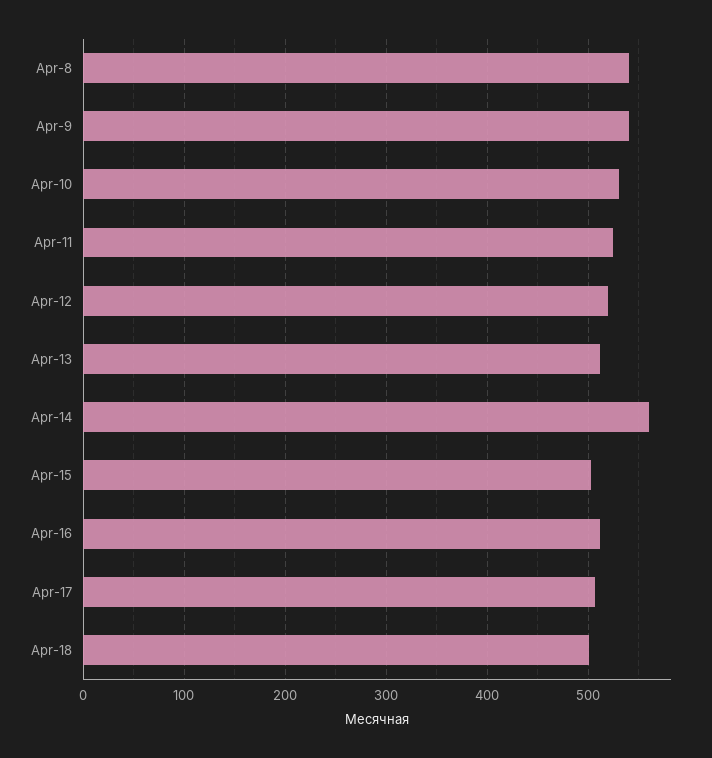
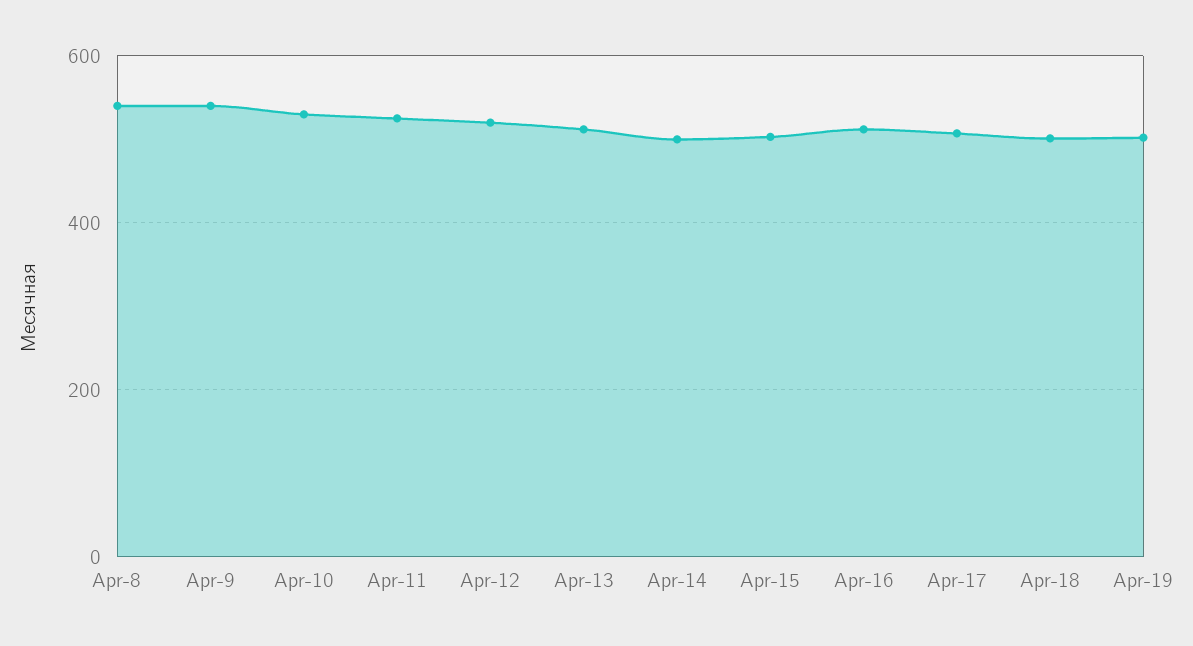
Apr-14: 560 -> 500
Apr-19: none -> 500

